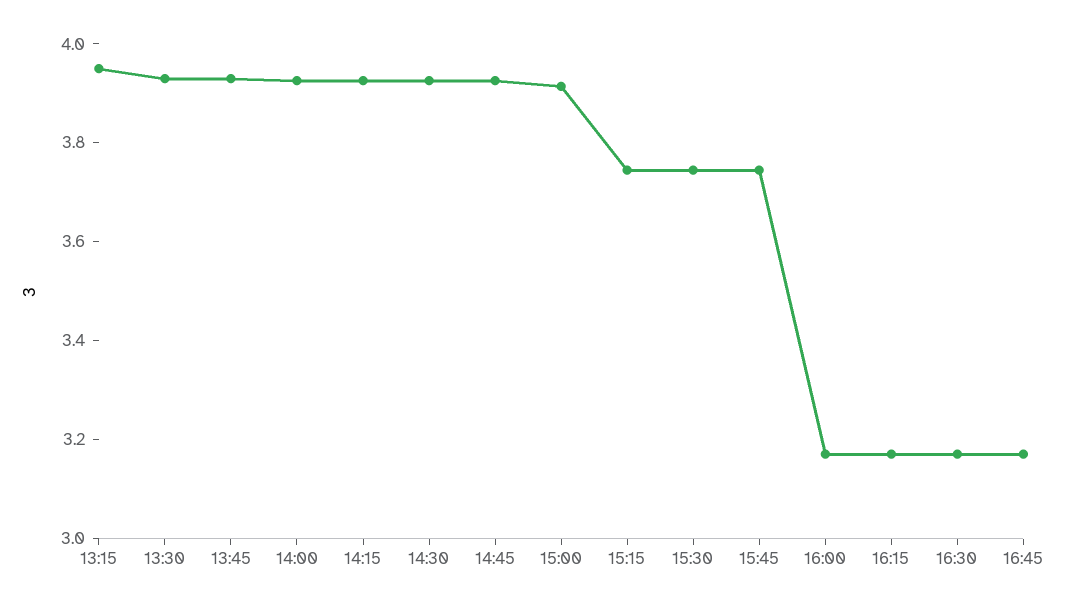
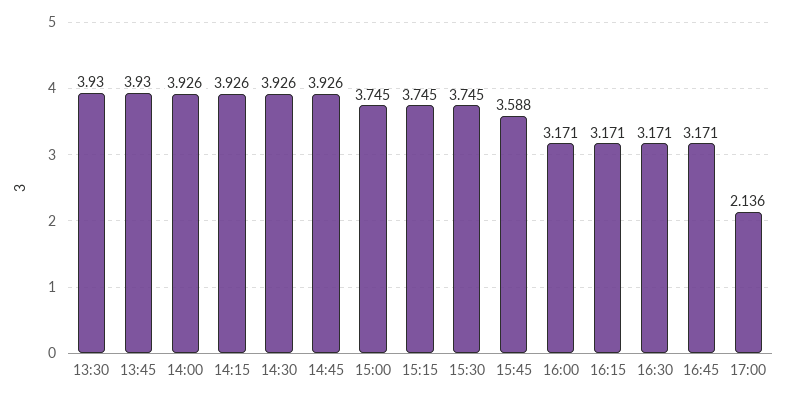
13:15: 3.95 -> none
15:00: 3.9 -> 3.745
15:45: 3.75 -> 3.588
17:00: none -> 2.136

